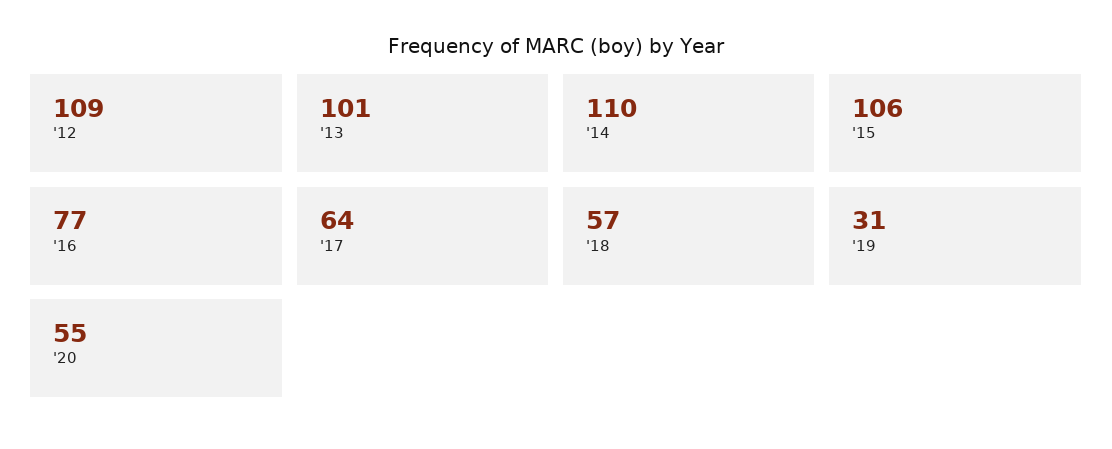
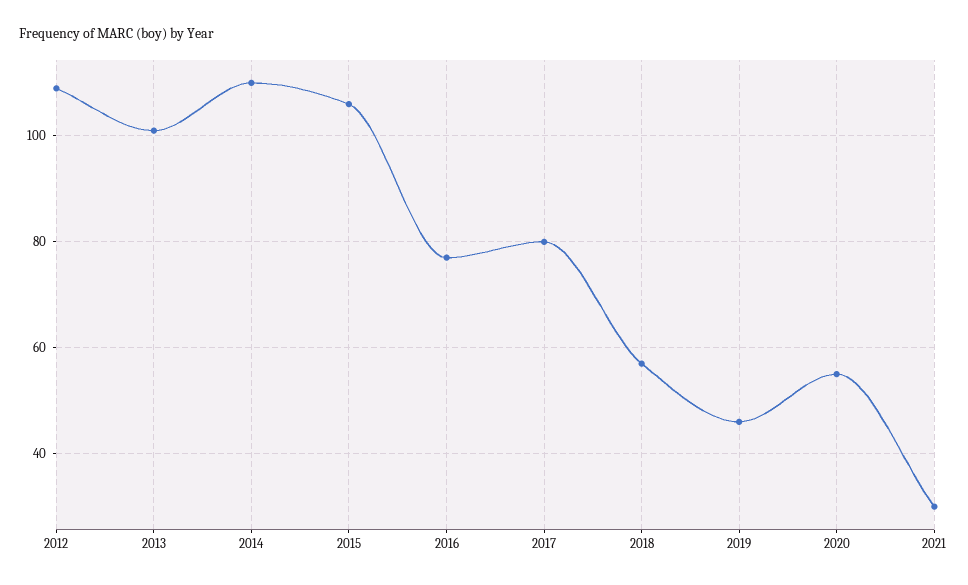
'17: 64 -> 80
'19: 31 -> 45
2021: none -> 30

